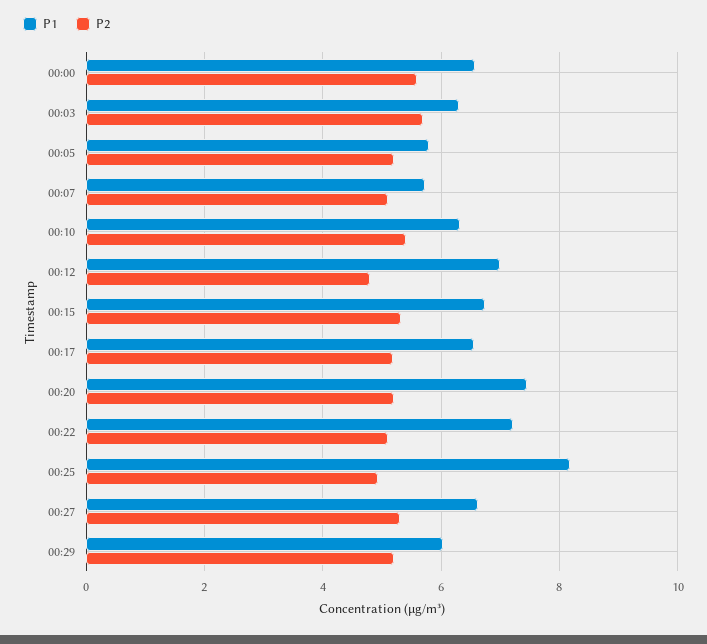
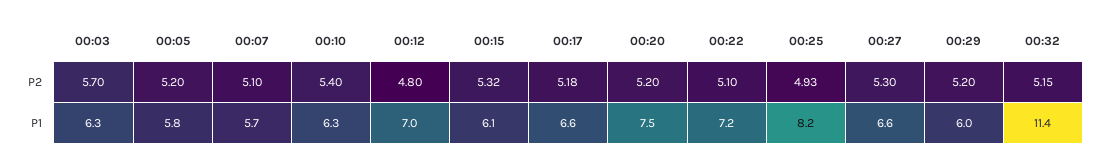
P1, 00:00: 6.6 -> none
P2, 00:00: 5.6 -> none
P1, 00:15: 6.8 -> 6.1
P2, 00:32: none -> 5.15
P1, 00:32: none -> 11.4

